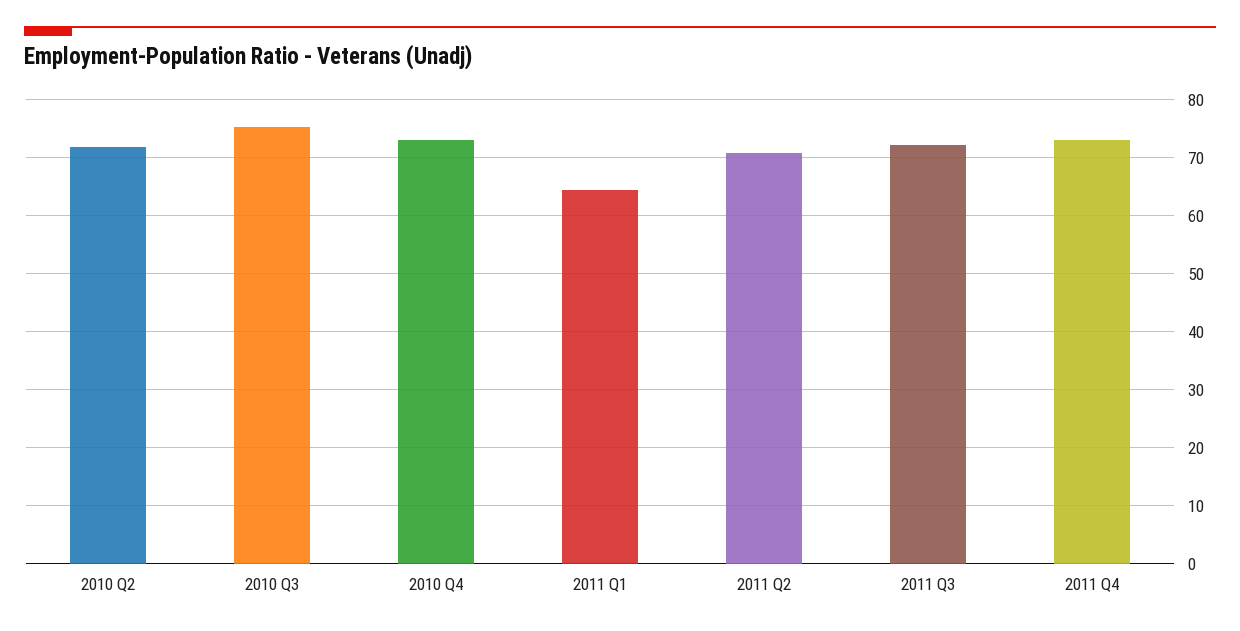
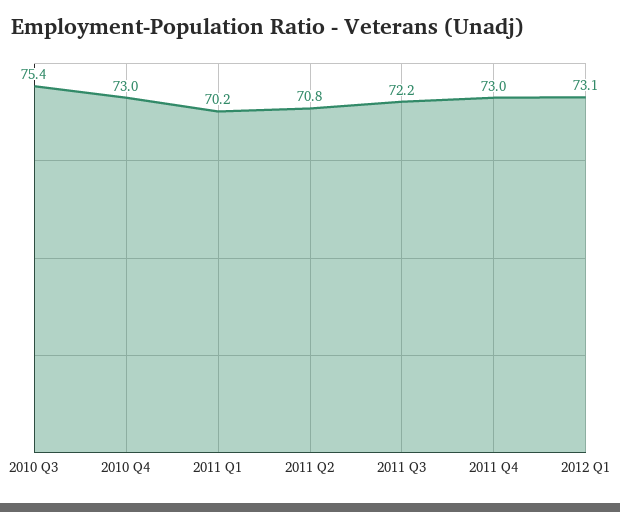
2010 Q2: 72 -> none
2011 Q1: 64 -> 70.2
2012 Q1: none -> 73.1

